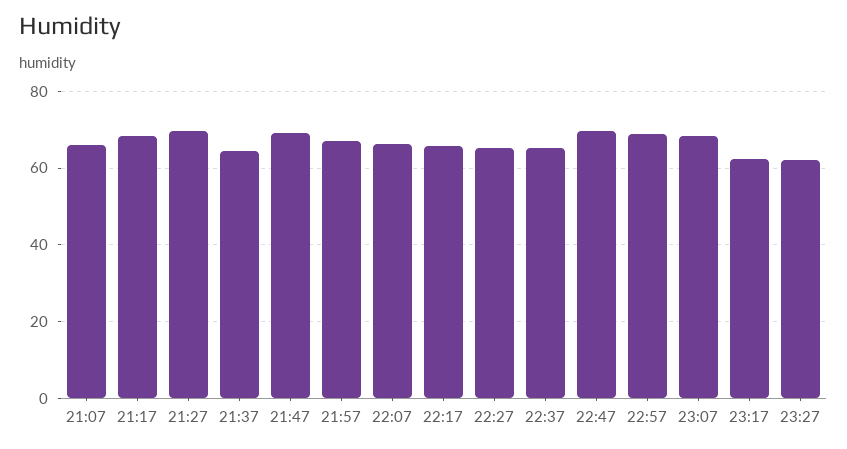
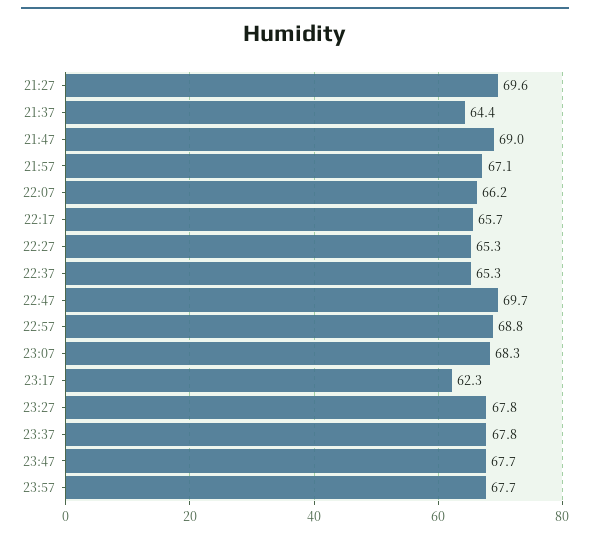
21:07: 66 -> none
21:17: 68 -> none
23:27: 62 -> 67.8
23:37: none -> 67.8
23:47: none -> 67.7
23:57: none -> 67.7

